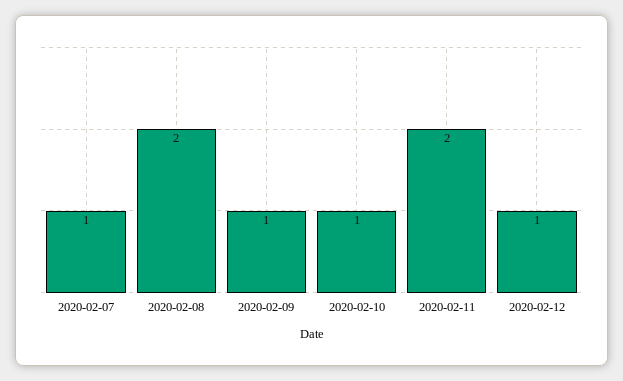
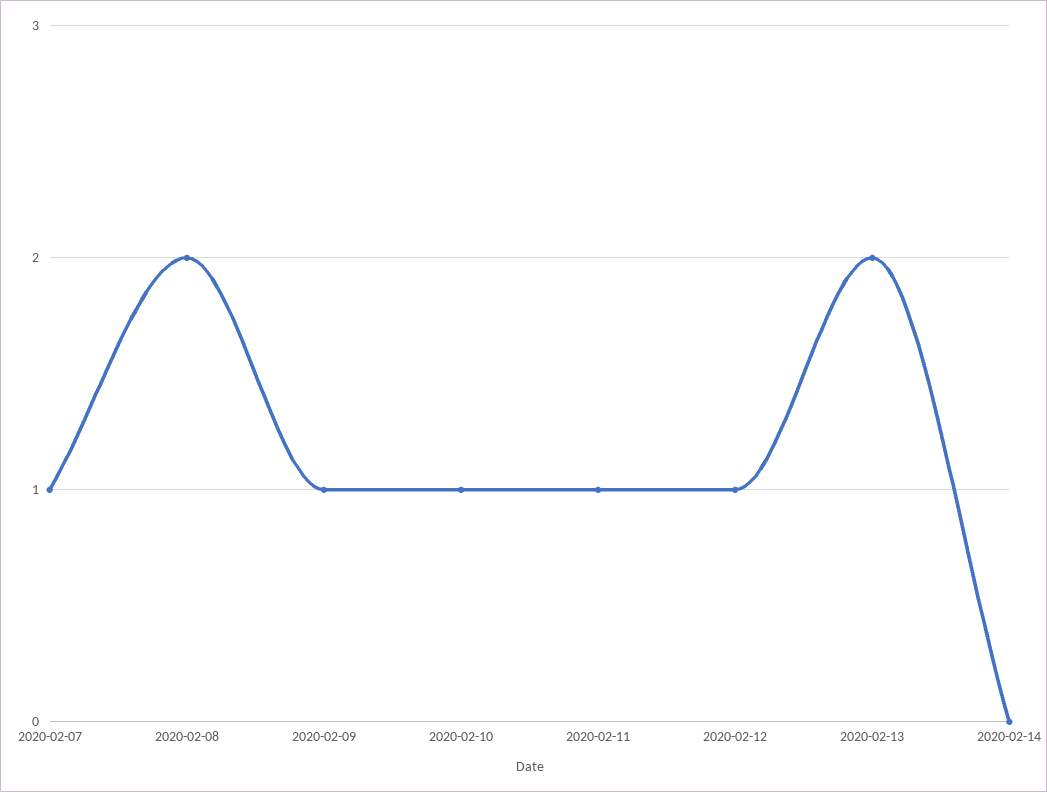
2020-02-11: 2 -> 1
2020-02-13: none -> 2
2020-02-14: none -> 0

